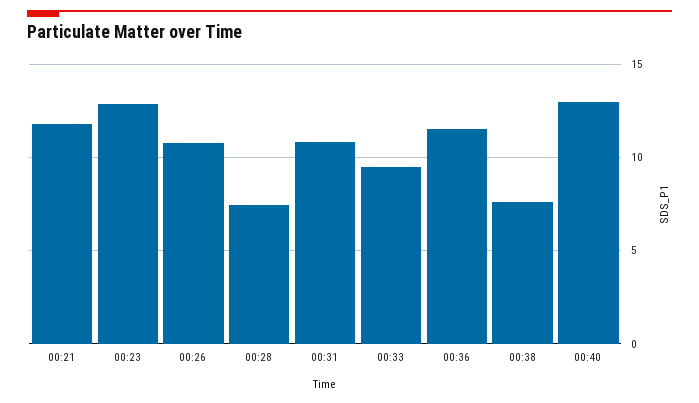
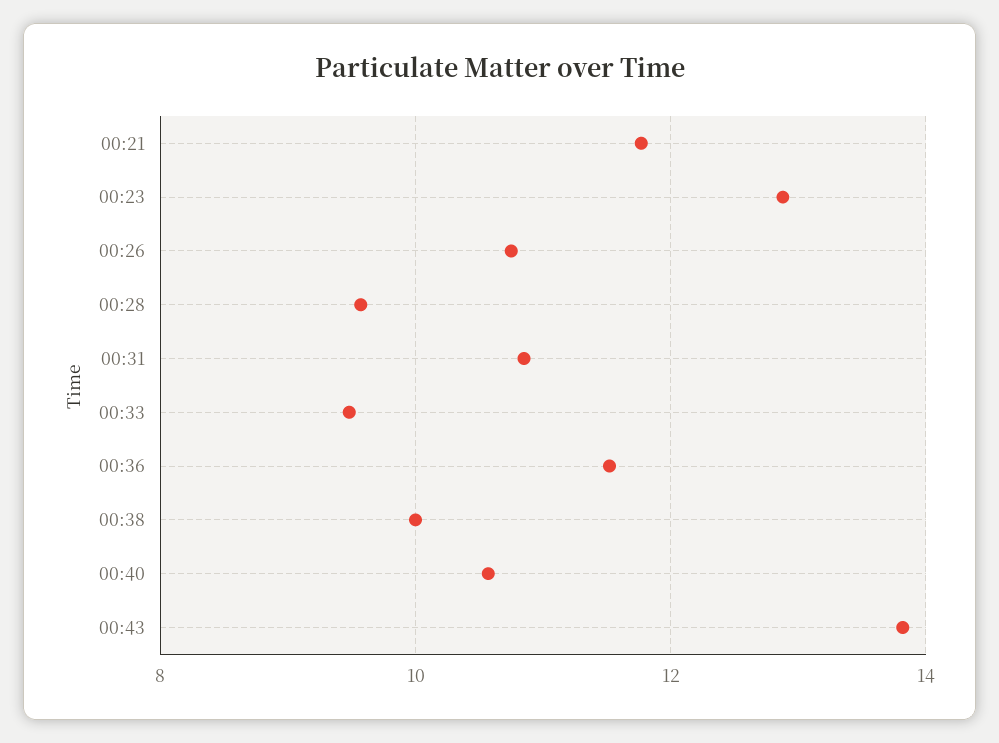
00:28: 7.5 -> 9.6
00:38: 7.5 -> 10
00:40: 13 -> 10.6
00:43: none -> 13.8

